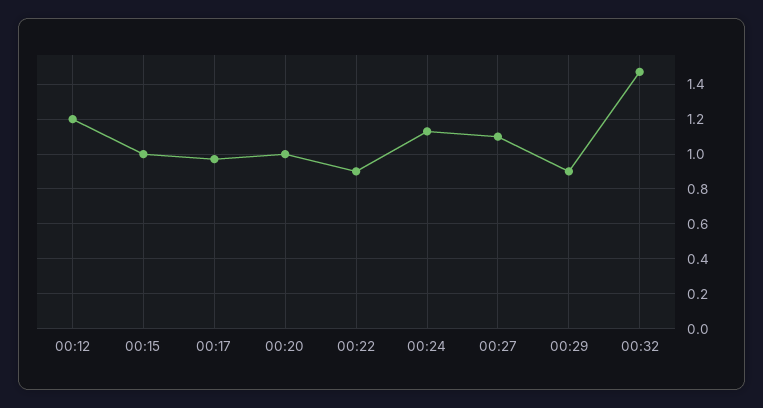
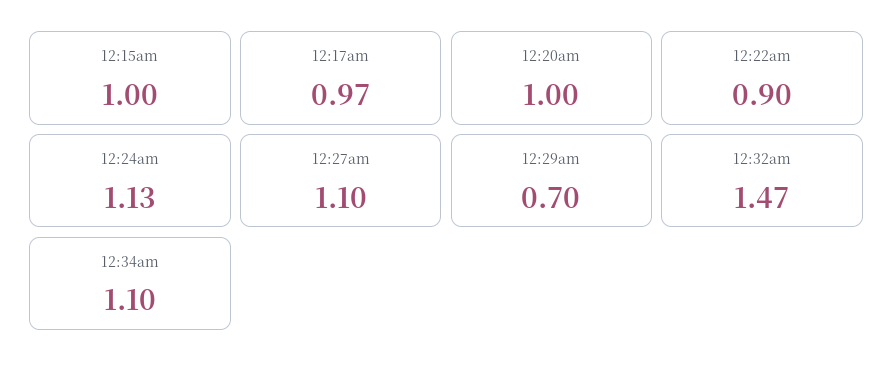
00:12: 1.2 -> none
00:29: 0.9 -> 0.7
12:34am: none -> 1.1

